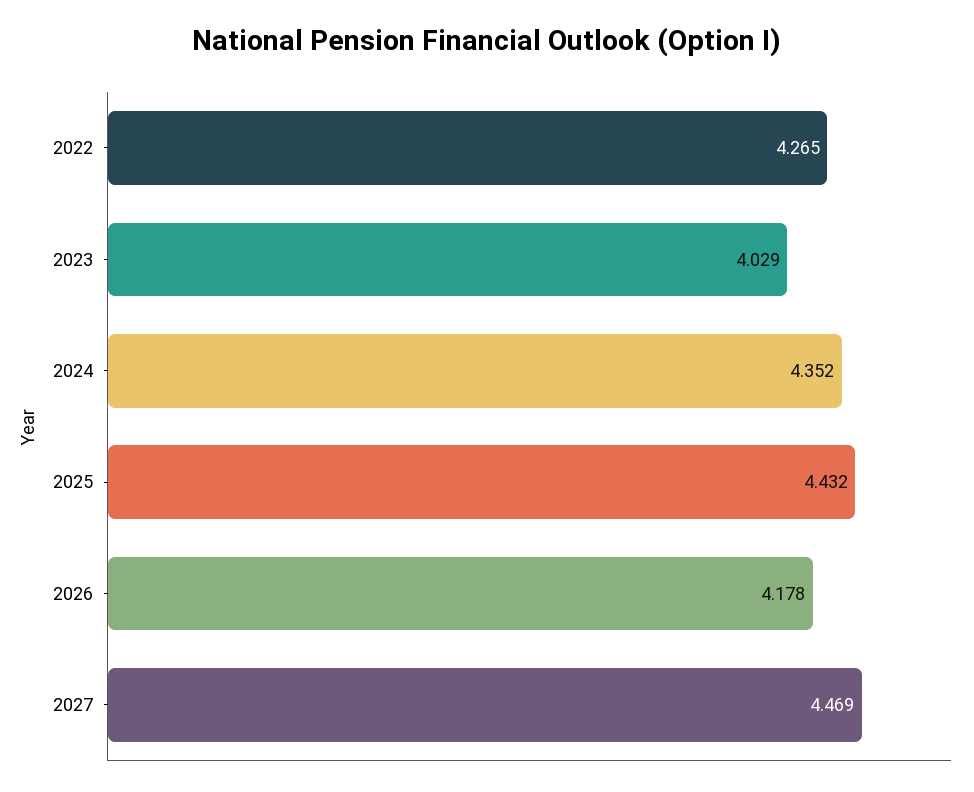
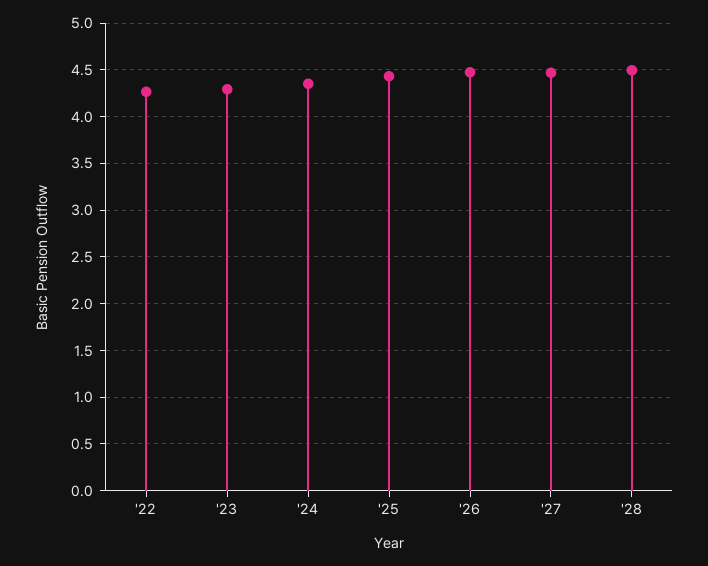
2023: 4.029 -> 4.3
2026: 4.178 -> 4.5
'28: none -> 4.5

